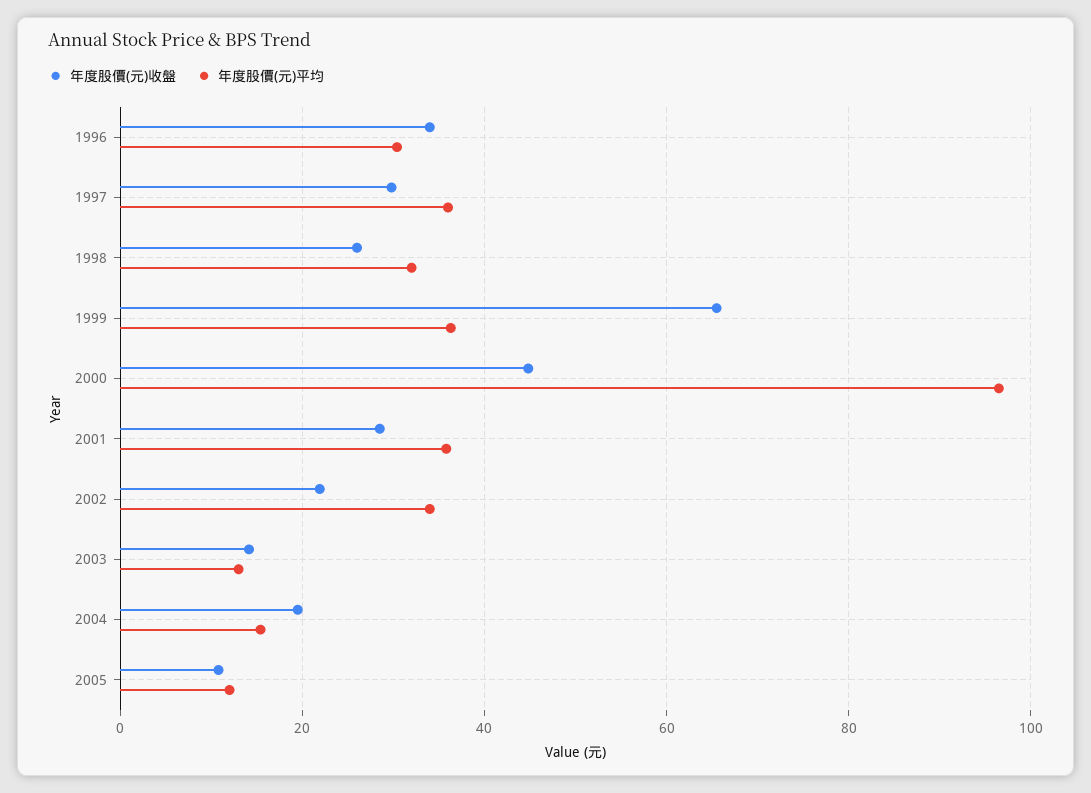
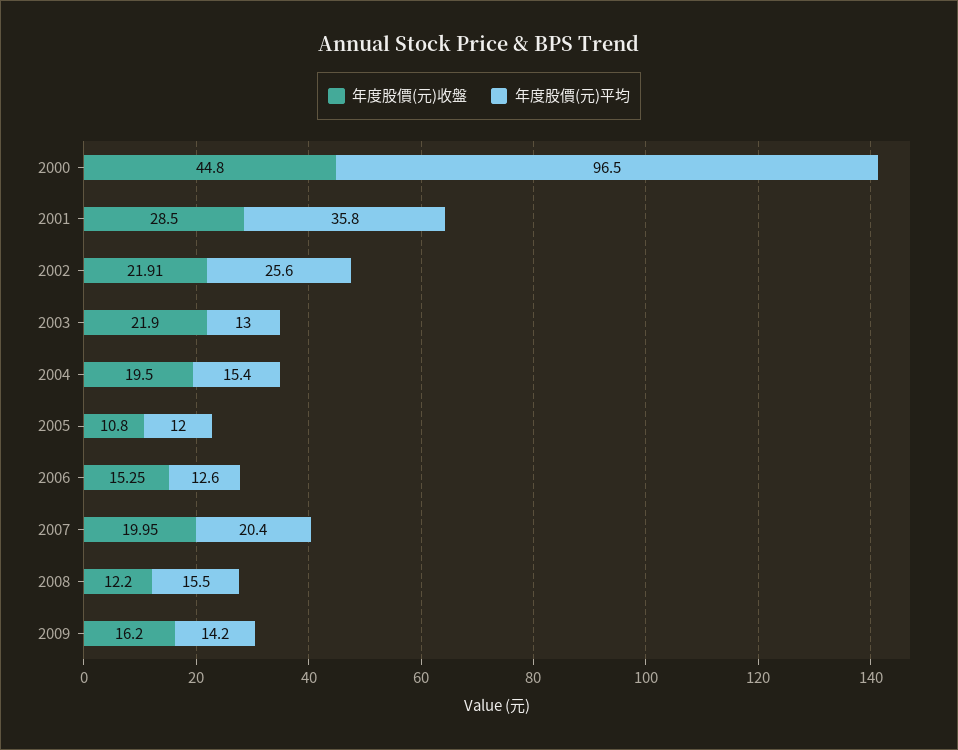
年度股價(元)收盤, 1996: 34 -> none
年度股價(元)平均, 1996: 30 -> none
年度股價(元)收盤, 1997: 30 -> none
年度股價(元)平均, 1997: 36 -> none
年度股價(元)收盤, 1998: 26 -> none
年度股價(元)平均, 1998: 32 -> none
年度股價(元)收盤, 1999: 66 -> none
年度股價(元)平均, 1999: 36 -> none
年度股價(元)平均, 2002: 34 -> 25.6
年度股價(元)收盤, 2003: 14 -> 21.9
年度股價(元)收盤, 2006: none -> 15.25
年度股價(元)平均, 2006: none -> 12.6
年度股價(元)收盤, 2007: none -> 19.95
年度股價(元)平均, 2007: none -> 20.4
年度股價(元)收盤, 2008: none -> 12.2
年度股價(元)平均, 2008: none -> 15.5
年度股價(元)收盤, 2009: none -> 16.2
年度股價(元)平均, 2009: none -> 14.2

